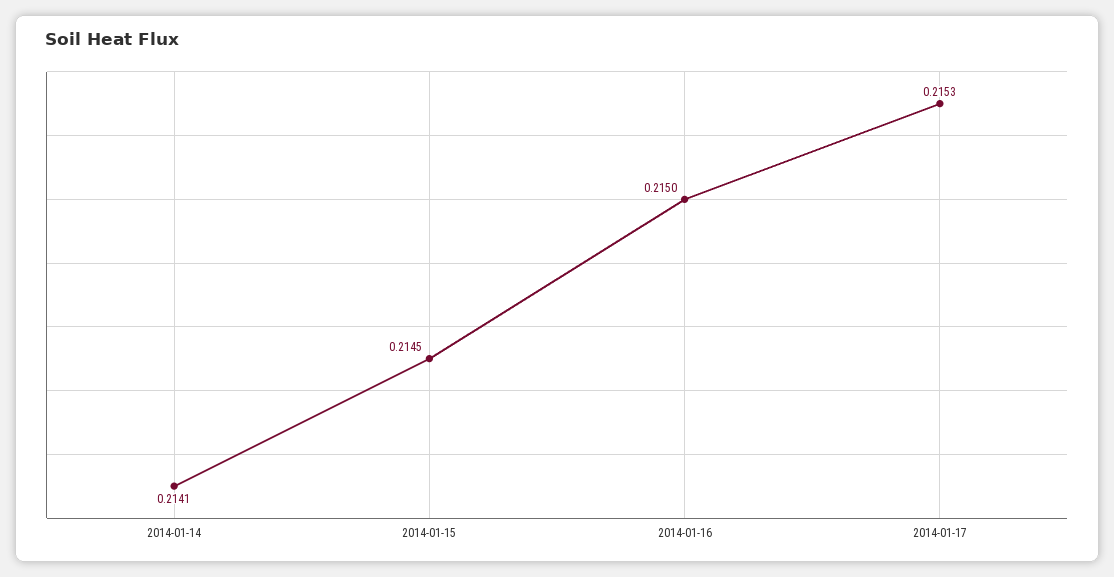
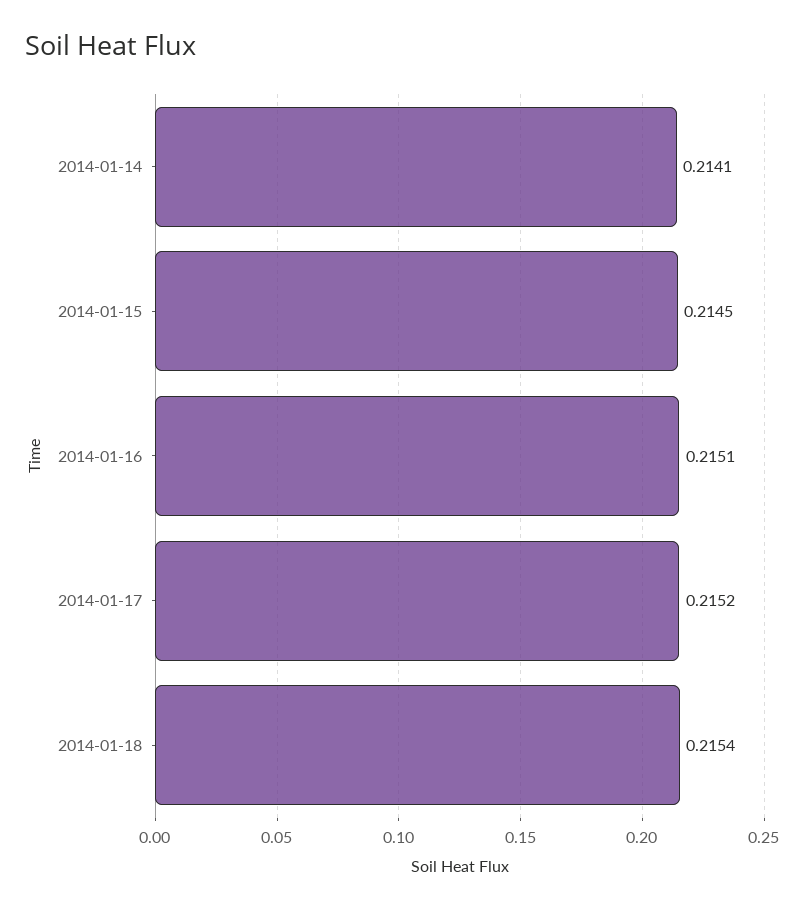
2014-01-16: 0.215 -> 0.2151
2014-01-17: 0.2153 -> 0.2152
2014-01-18: none -> 0.2154

